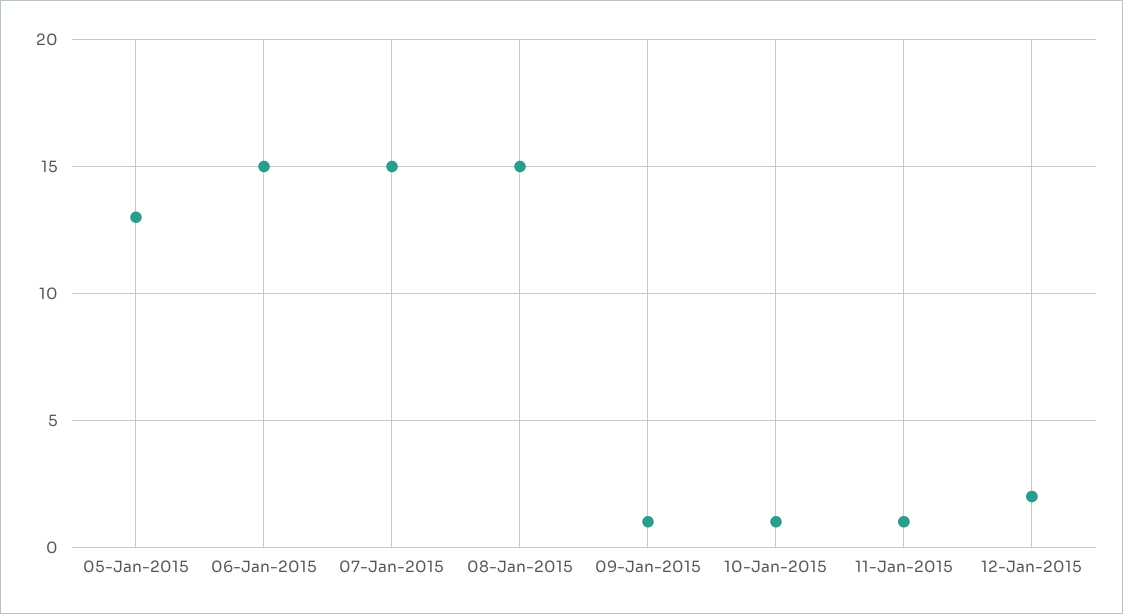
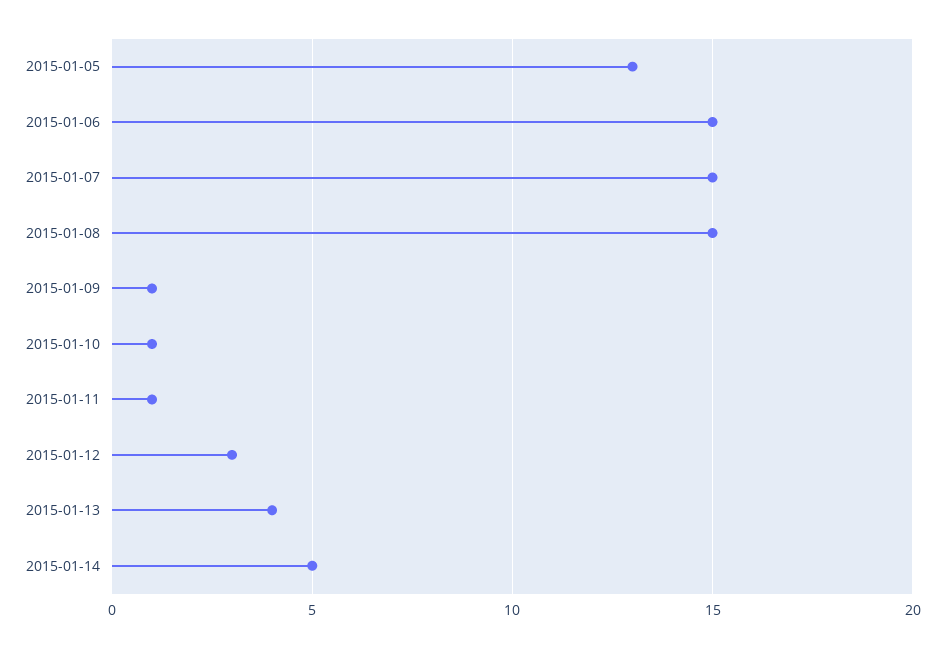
12-Jan-2015: 2 -> 3
2015-01-13: none -> 4
2015-01-14: none -> 5

